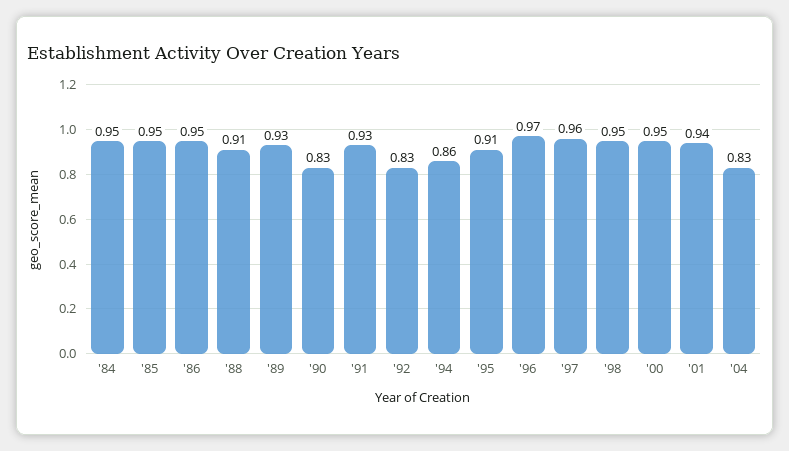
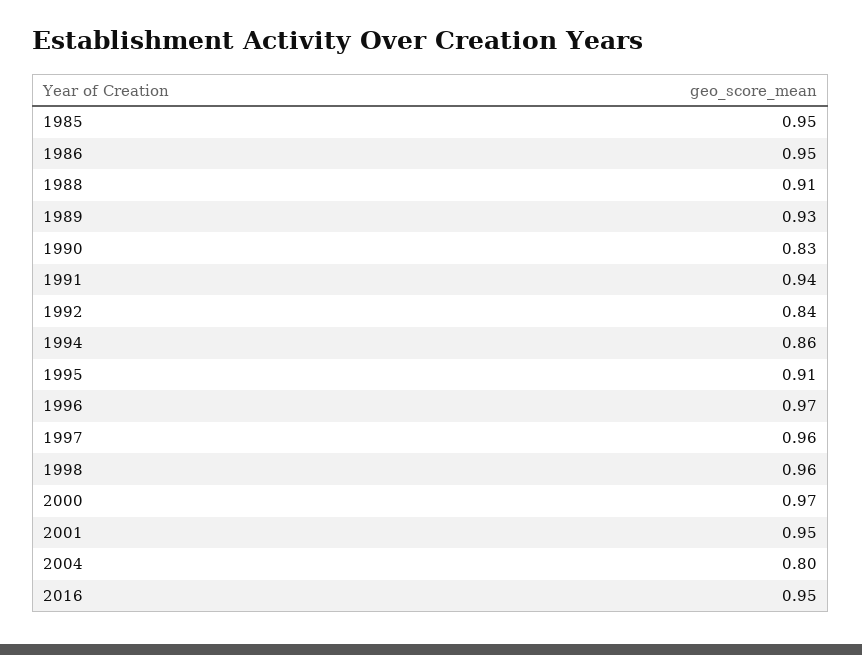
'84: 0.95 -> none
'91: 0.93 -> 0.94
'92: 0.83 -> 0.84
'98: 0.95 -> 0.96
'00: 0.95 -> 0.97
'01: 0.94 -> 0.95
'04: 0.83 -> 0.8
2016: none -> 0.95

